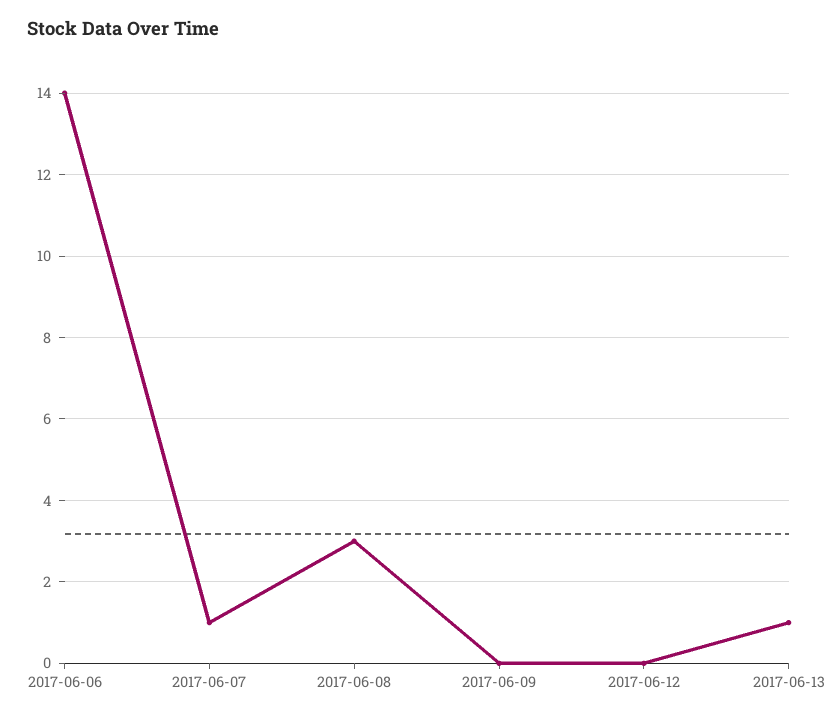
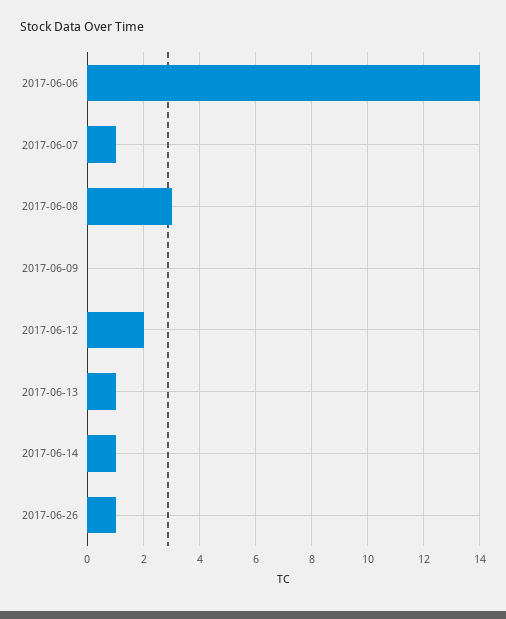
2017-06-12: 0 -> 2
2017-06-14: none -> 1
2017-06-26: none -> 1

